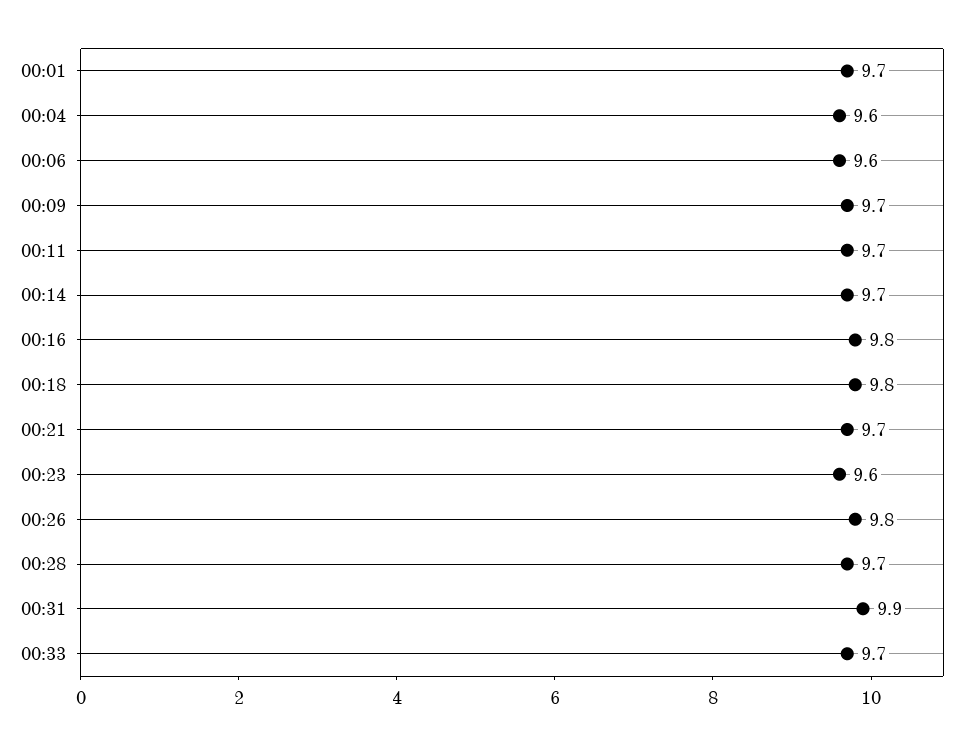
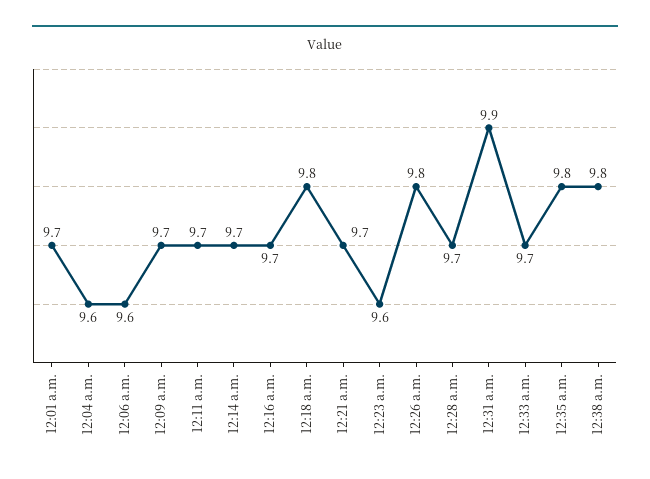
00:16: 9.8 -> 9.7
12:35 a.m.: none -> 9.8
12:38 a.m.: none -> 9.8

